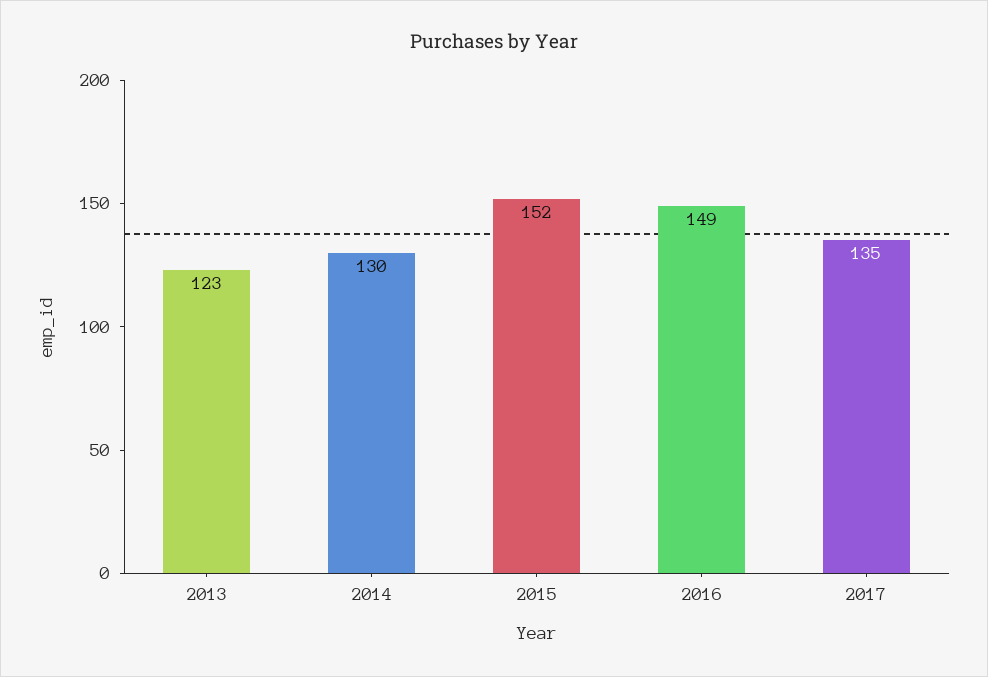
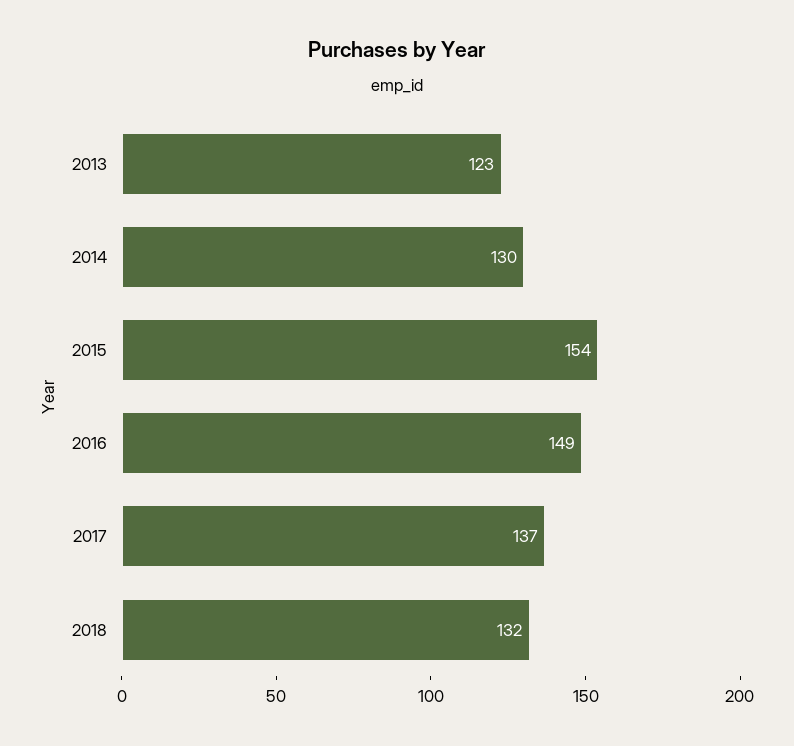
2015: 152 -> 154
2017: 135 -> 137
2018: none -> 132

